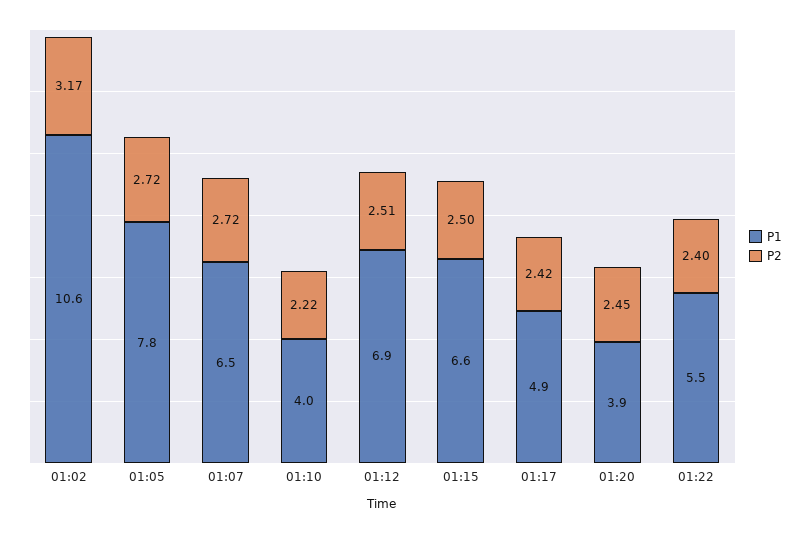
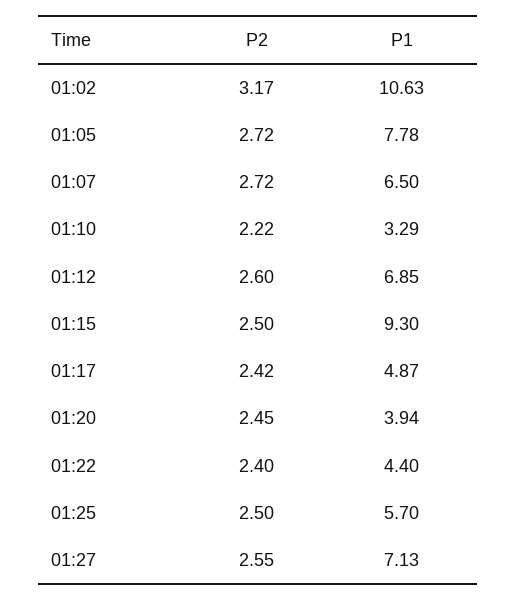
P1, 01:10: 4 -> 3.29
P2, 01:12: 2.51 -> 2.6
P1, 01:15: 6.6 -> 9.3
P1, 01:22: 5.5 -> 4.4
P2, 01:25: none -> 2.5
P1, 01:25: none -> 5.7
P2, 01:27: none -> 2.55
P1, 01:27: none -> 7.13

